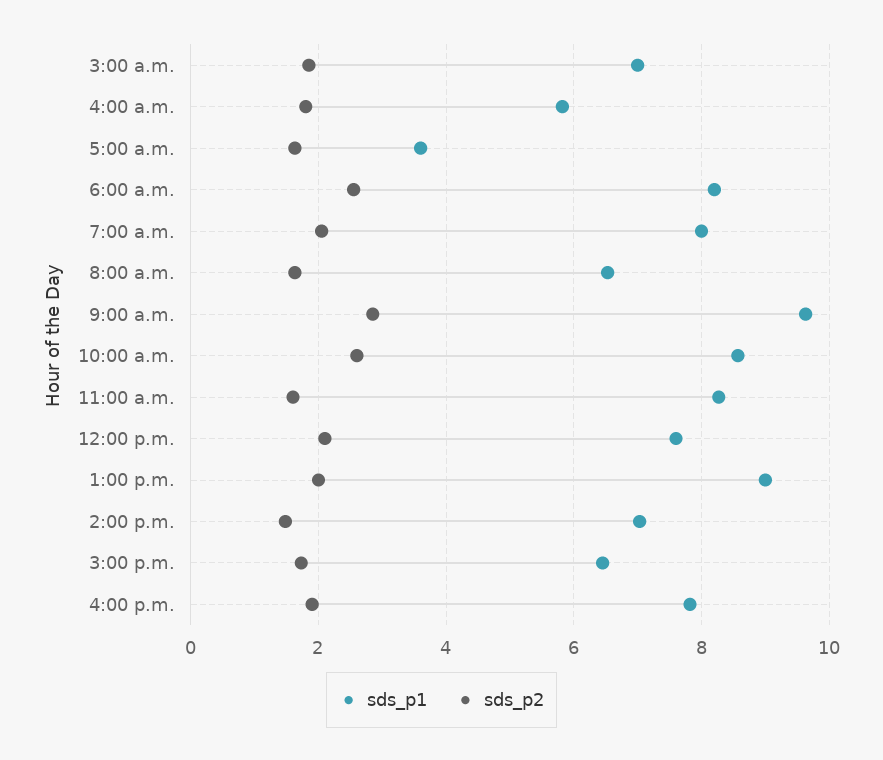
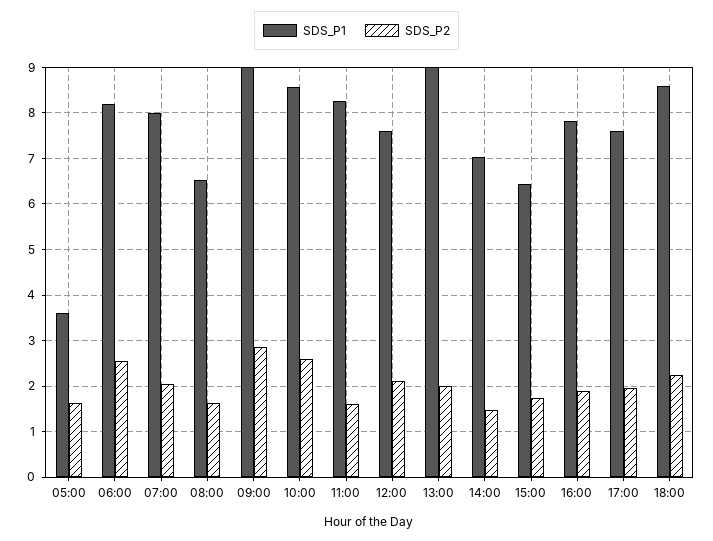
sds_p1, 3:00 a.m.: 7 -> none
sds_p2, 3:00 a.m.: 1.8 -> none
sds_p1, 4:00 a.m.: 5.8 -> none
sds_p2, 4:00 a.m.: 1.8 -> none
sds_p1, 9:00 a.m.: 9.6 -> 9
sds_p1, 17:00: none -> 7.6
sds_p2, 17:00: none -> 2
sds_p1, 18:00: none -> 8.6
sds_p2, 18:00: none -> 2.2

